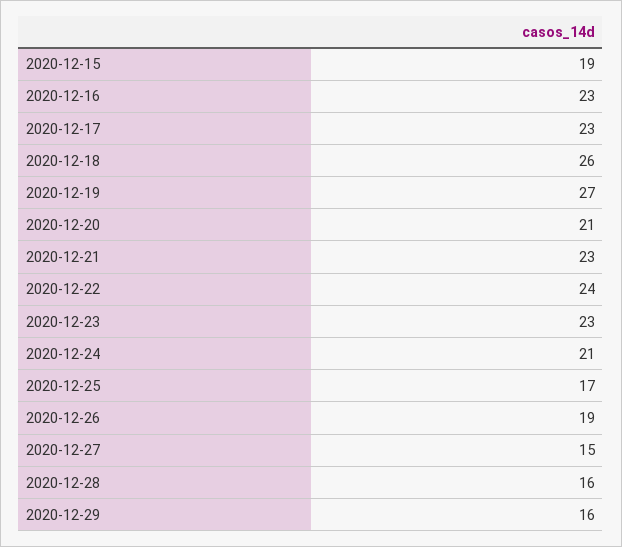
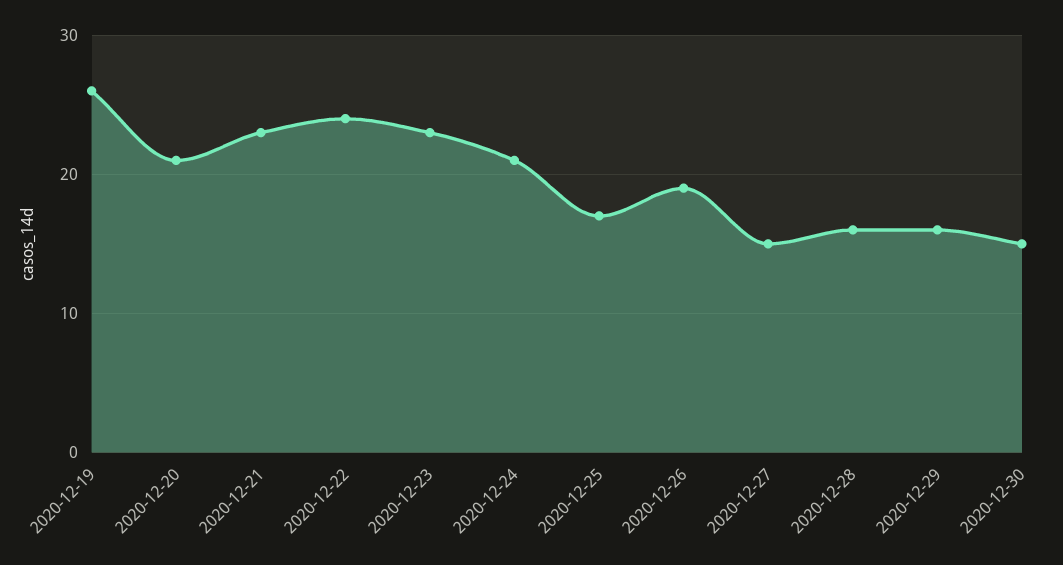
2020-12-15: 19 -> none
2020-12-16: 23 -> none
2020-12-17: 23 -> none
2020-12-18: 26 -> none
2020-12-19: 27 -> 26
2020-12-30: none -> 15

